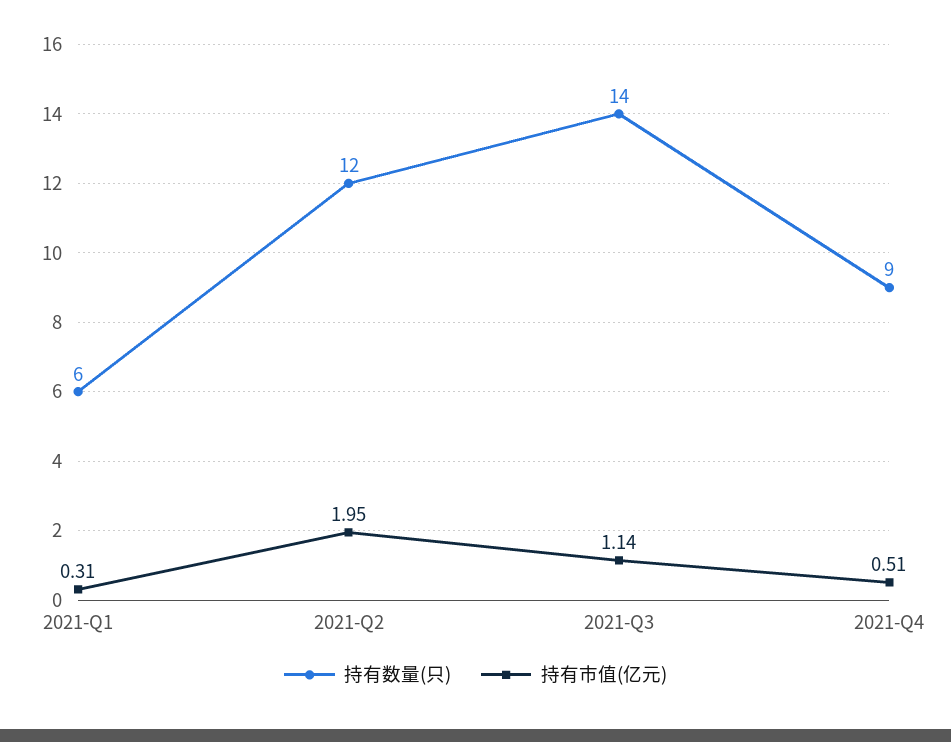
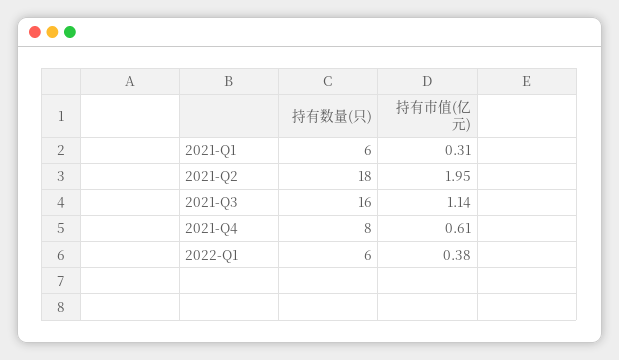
持有数量(只), 2021-Q2: 12 -> 18
持有数量(只), 2021-Q3: 14 -> 16
持有数量(只), 2021-Q4: 9 -> 8
持有市值(亿元), 2021-Q4: 0.51 -> 0.61
持有数量(只), 2022-Q1: none -> 6
持有市值(亿元), 2022-Q1: none -> 0.38

